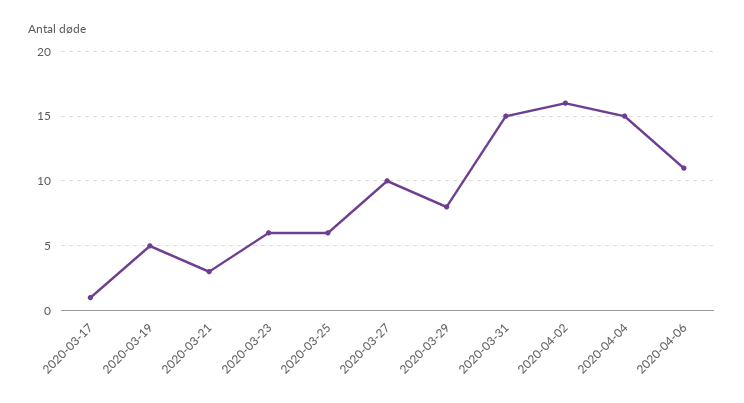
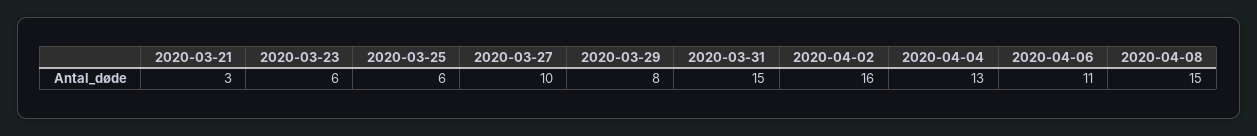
2020-03-17: 1 -> none
2020-03-19: 5 -> none
2020-04-04: 15 -> 13
2020-04-08: none -> 15

